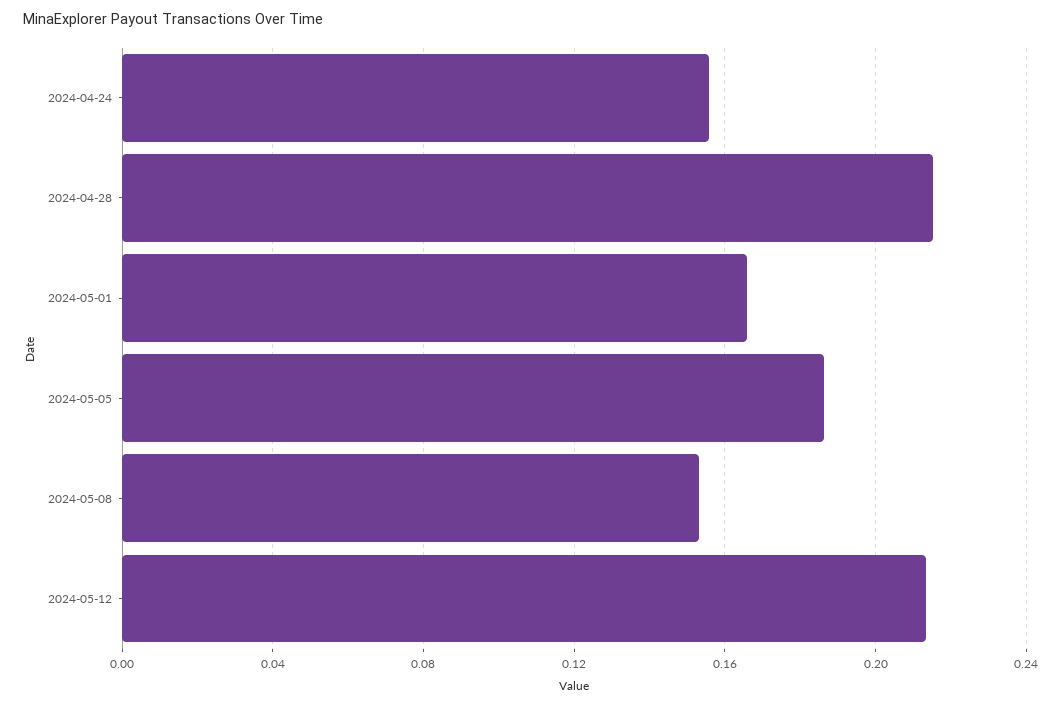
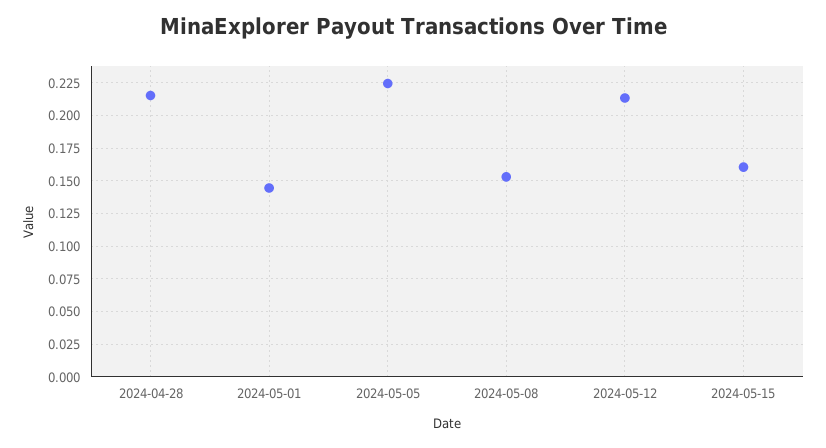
2024-04-24: 0.155 -> none
2024-05-01: 0.165 -> 0.145
2024-05-05: 0.185 -> 0.225
2024-05-15: none -> 0.16

